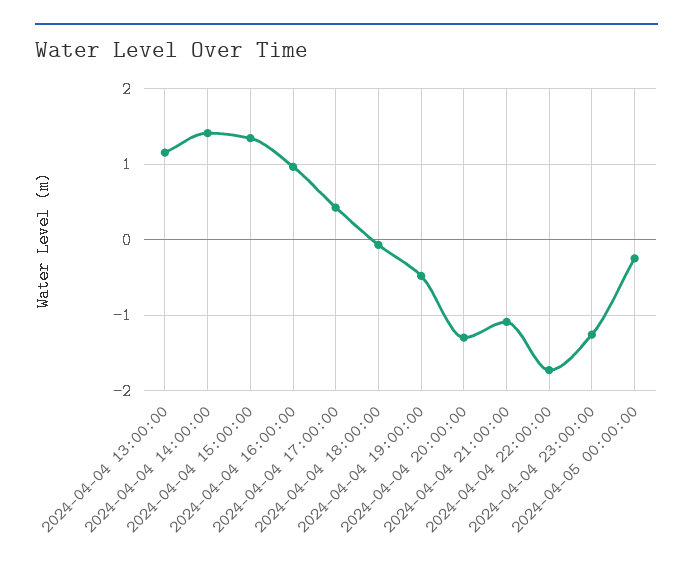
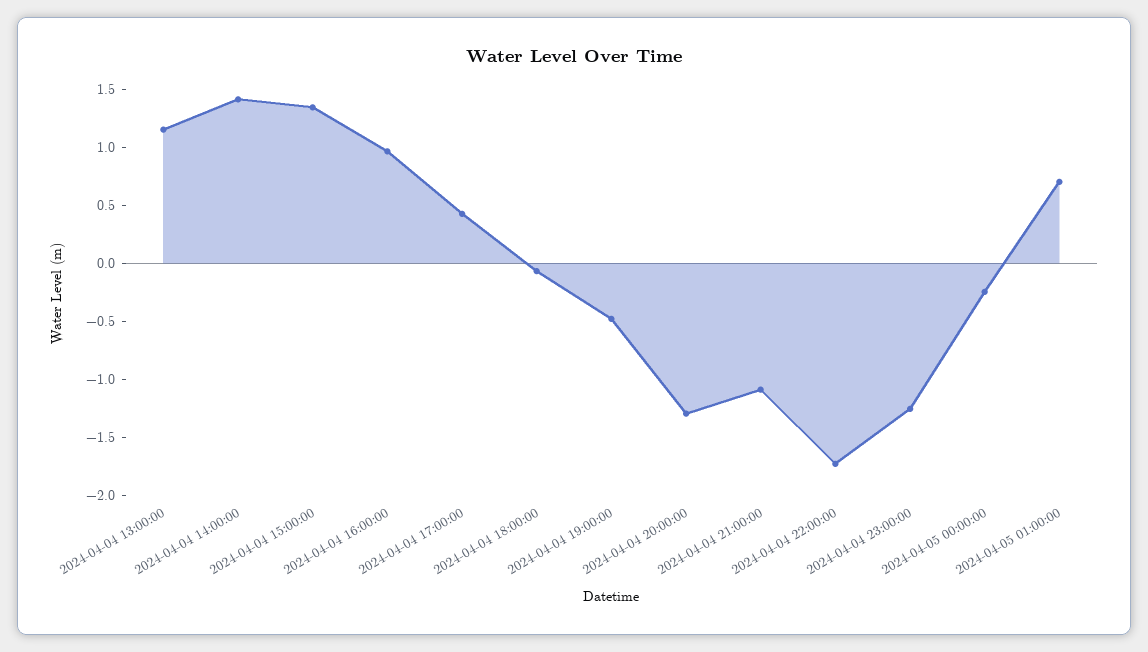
2024-04-05 01:00:00: none -> 0.7

